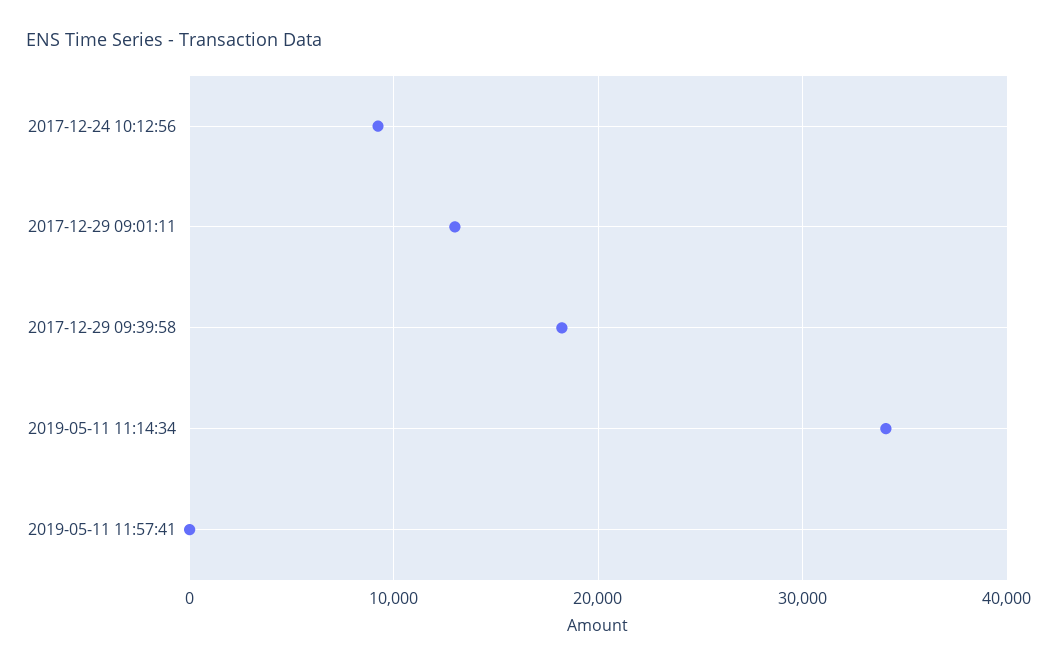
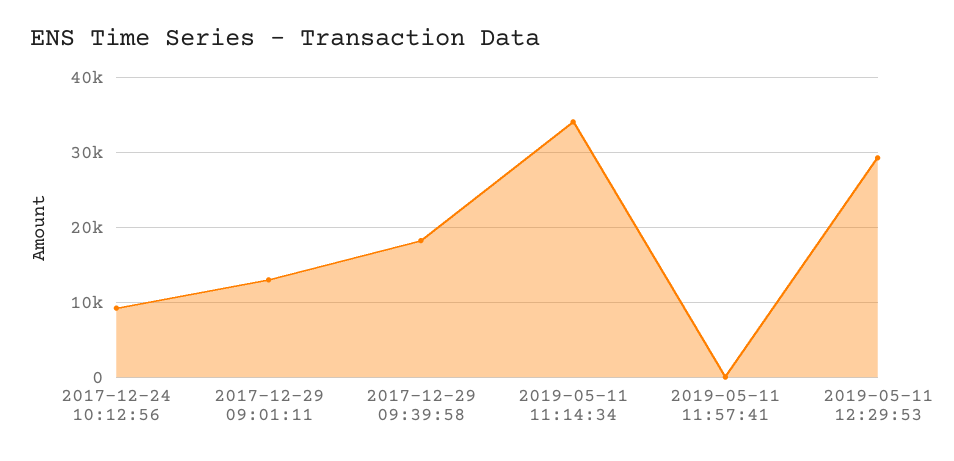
2019-05-11 12:29:53: none -> 29000

